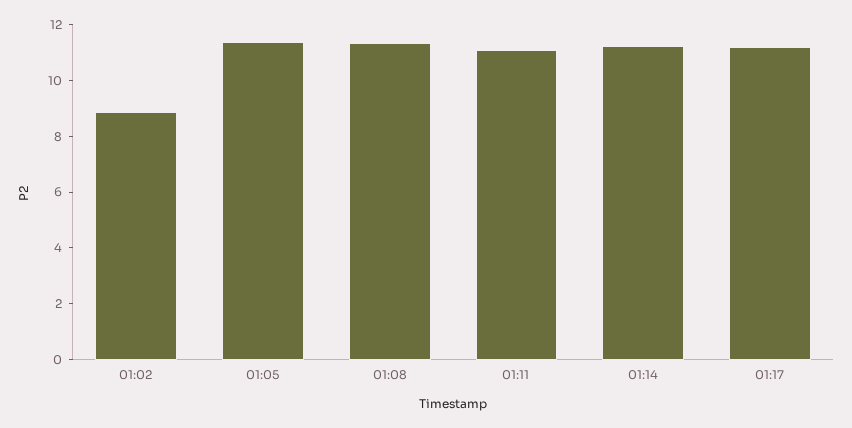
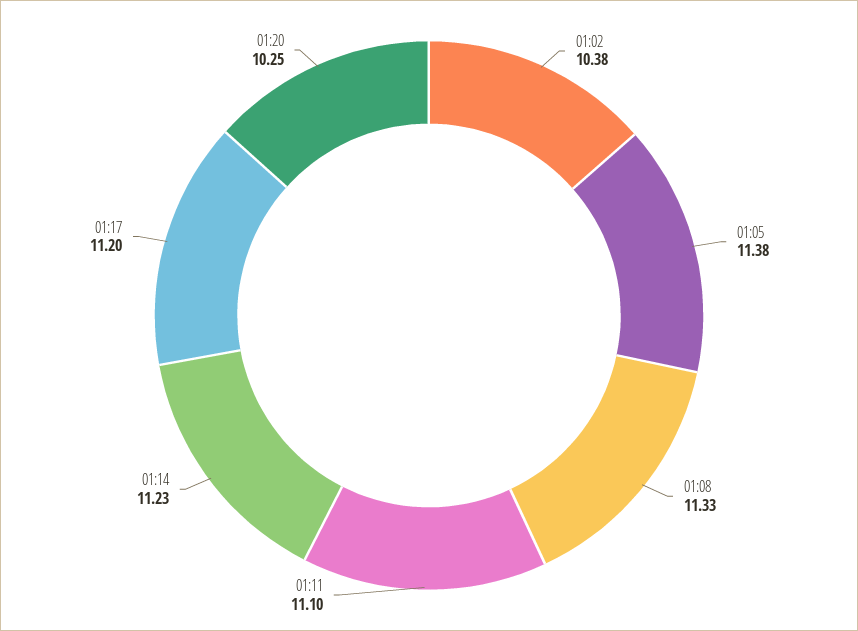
01:02: 9 -> 10.38
01:20: none -> 10.25

